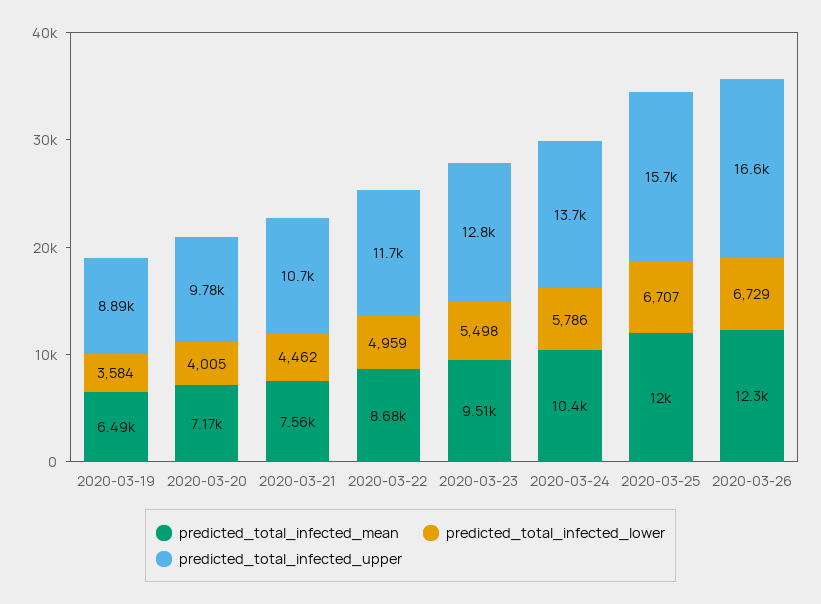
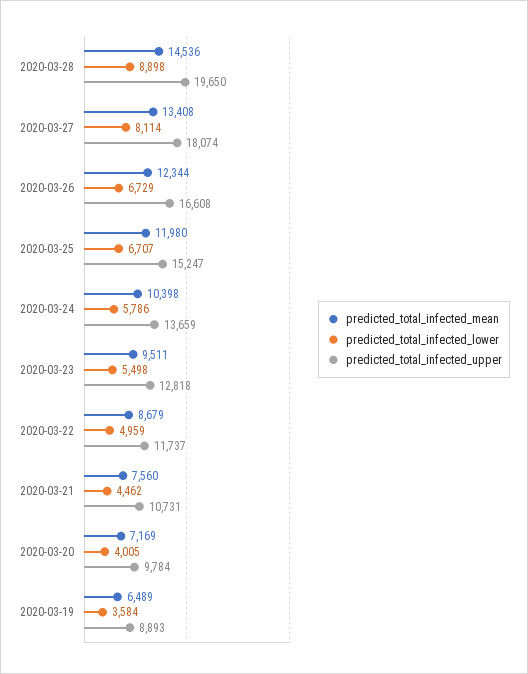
predicted_total_infected_upper, 2020-03-25: 15700 -> 15247
predicted_total_infected_mean, 2020-03-28: none -> 14536
predicted_total_infected_lower, 2020-03-28: none -> 8898
predicted_total_infected_upper, 2020-03-28: none -> 19650
predicted_total_infected_mean, 2020-03-27: none -> 13408
predicted_total_infected_lower, 2020-03-27: none -> 8114
predicted_total_infected_upper, 2020-03-27: none -> 18074

